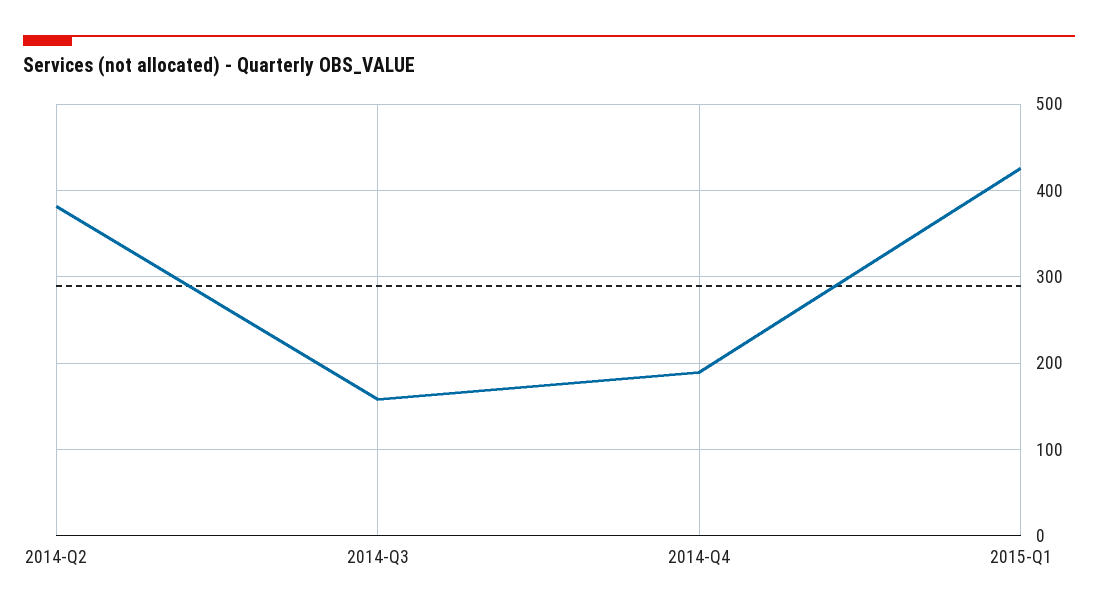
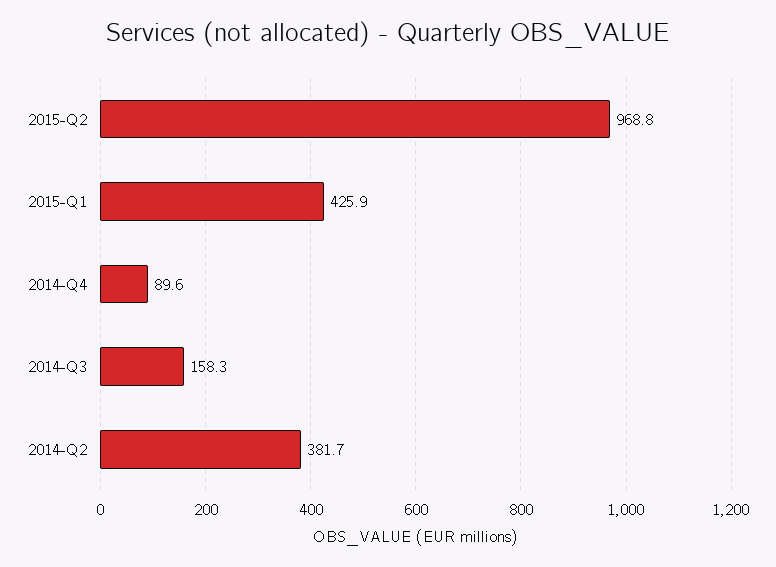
2014-Q4: 190 -> 89.6
2015-Q2: none -> 968.8

